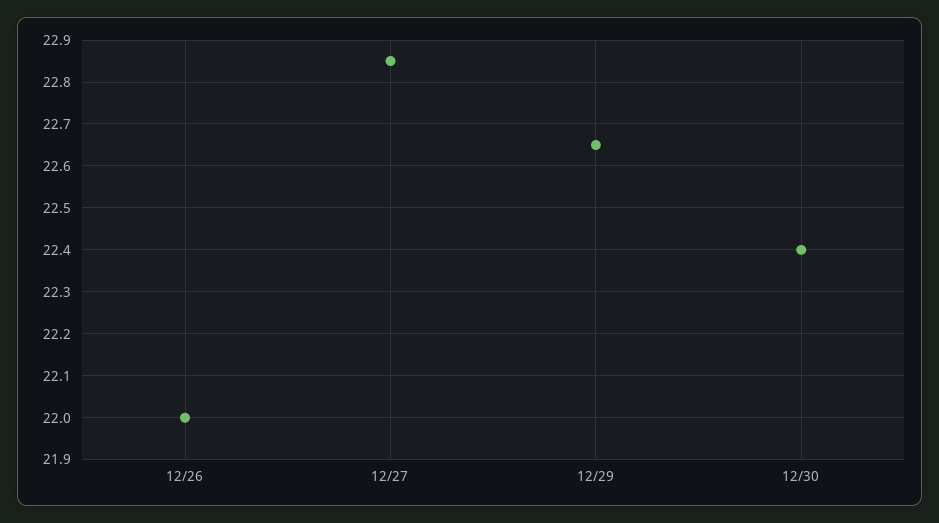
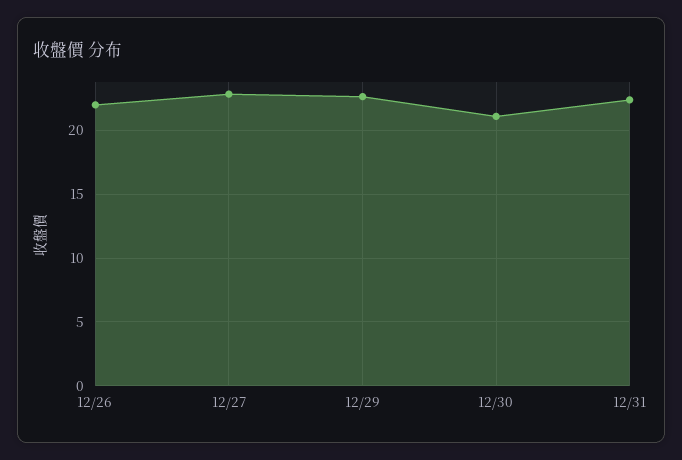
12/30: 22.4 -> 21
12/31: none -> 22.5

